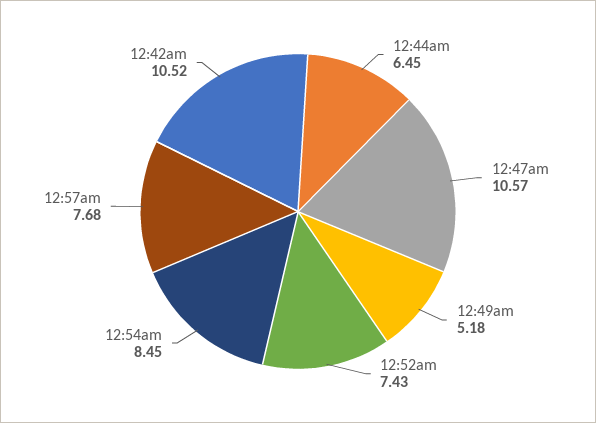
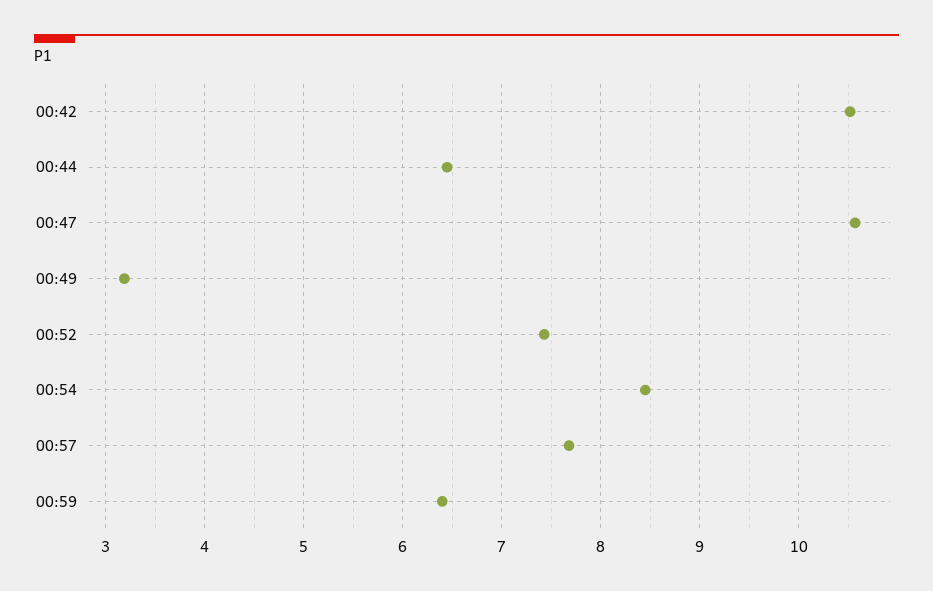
12:49am: 5.18 -> 3.2
00:59: none -> 6.4

